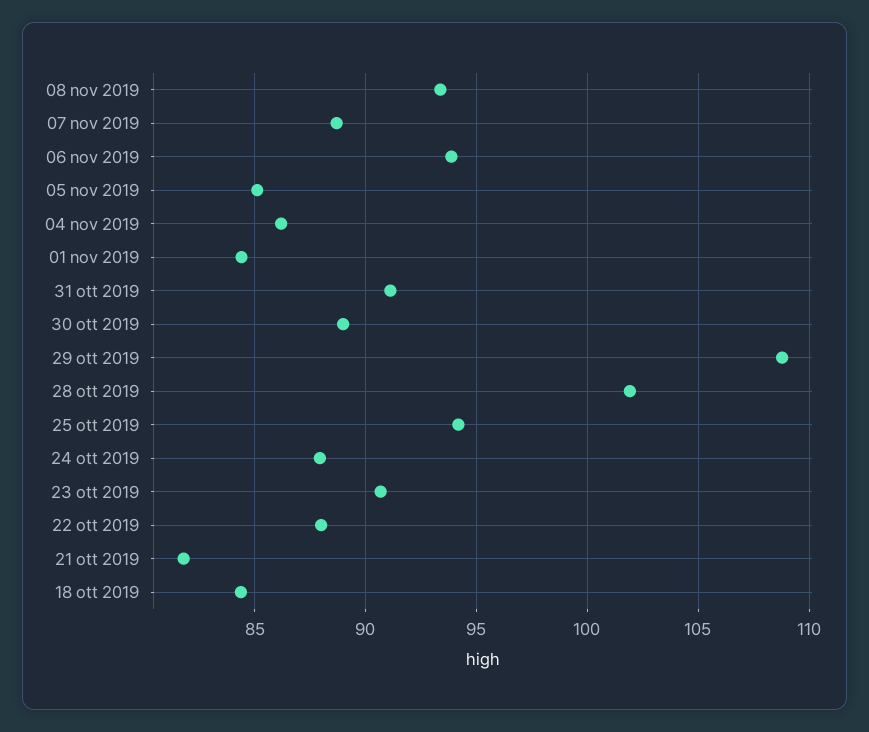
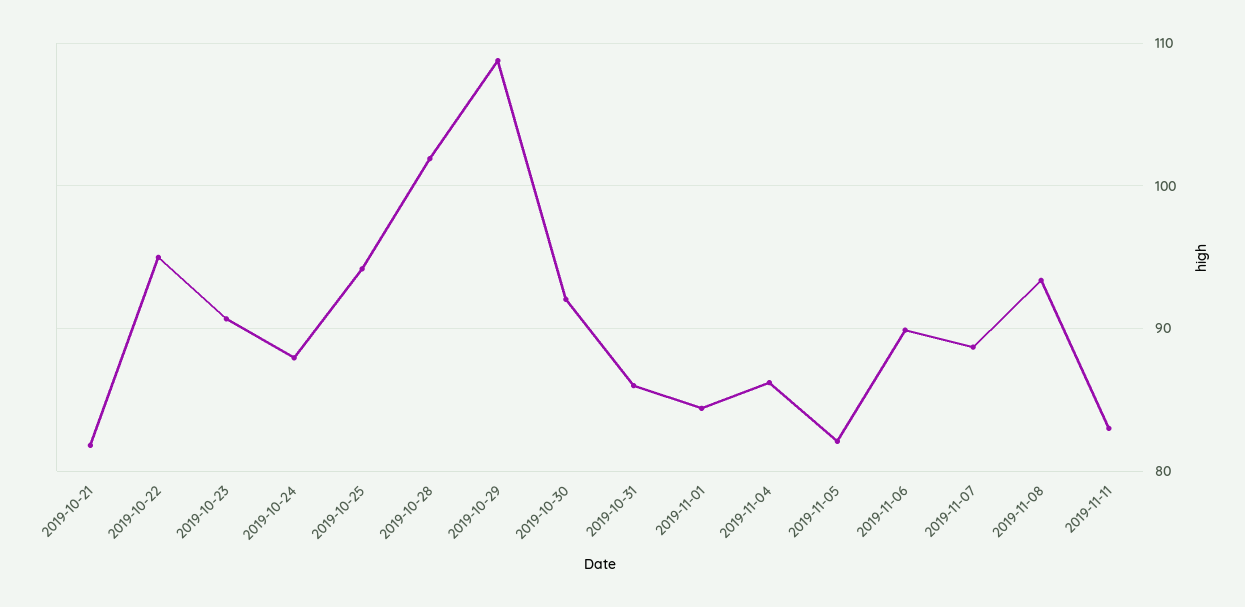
06 nov 2019: 94 -> 90
05 nov 2019: 85 -> 82
31 ott 2019: 91 -> 86
30 ott 2019: 89 -> 92
22 ott 2019: 88 -> 95
18 ott 2019: 84.5 -> none
2019-11-11: none -> 83

